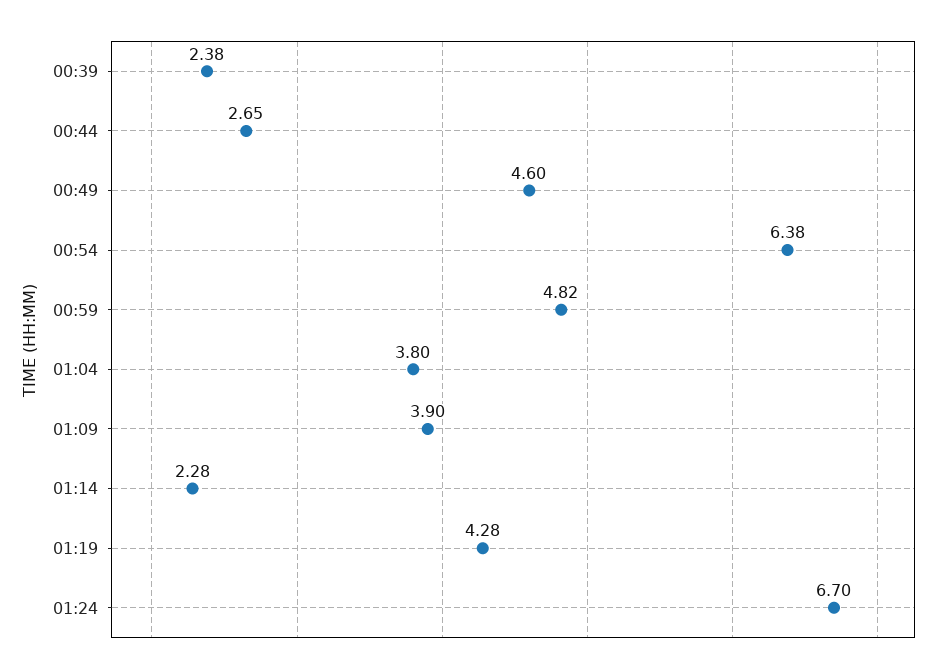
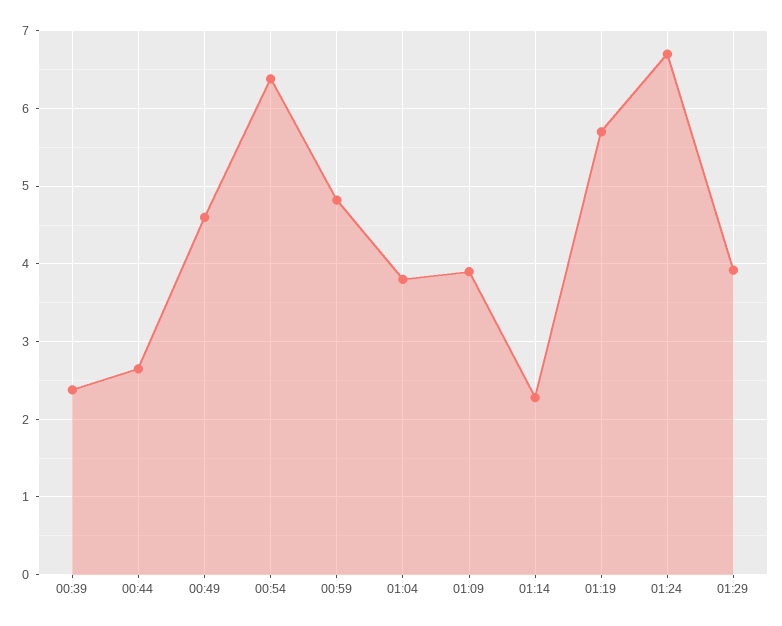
01:19: 4.28 -> 5.7
01:29: none -> 3.9

